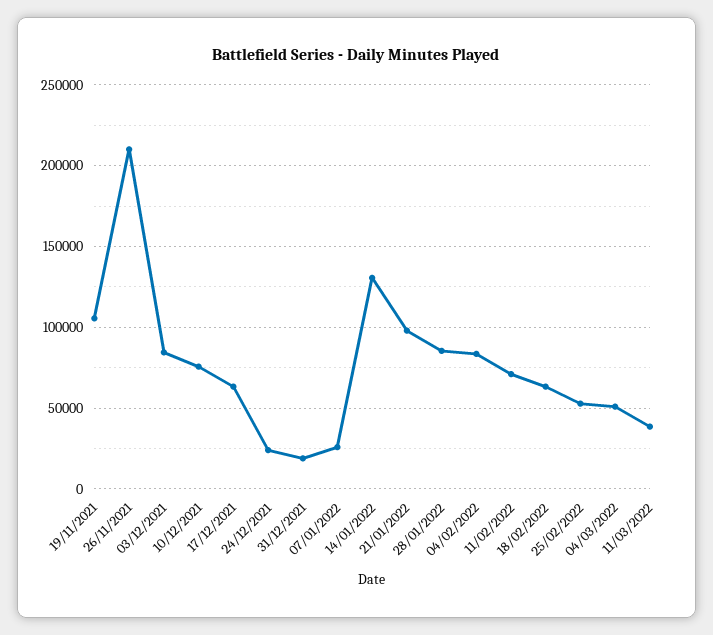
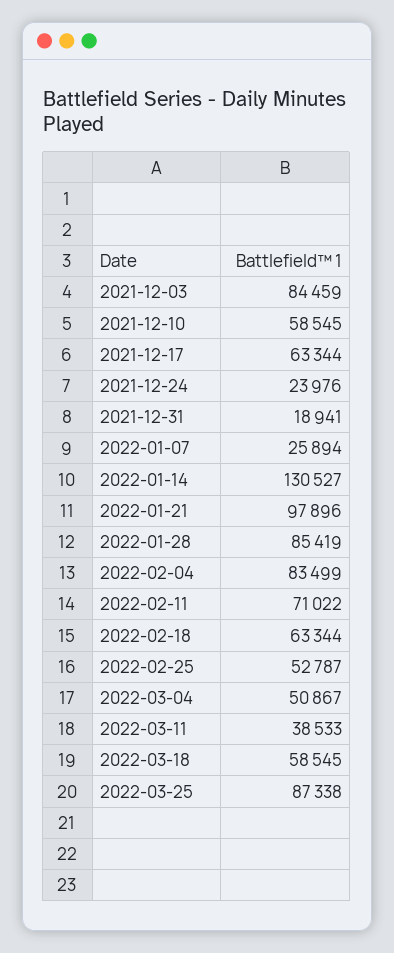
19/11/2021: 105000 -> none
26/11/2021: 210000 -> none
10/12/2021: 75000 -> 58545
2022-03-18: none -> 58545
2022-03-25: none -> 87338

